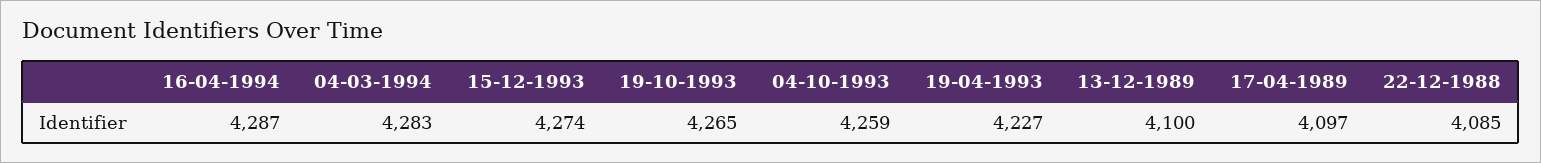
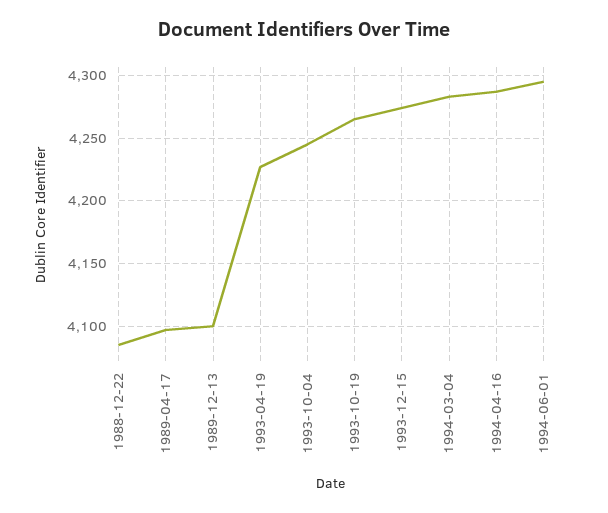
04-10-1993: 4259 -> 4245
1994-06-01: none -> 4295

